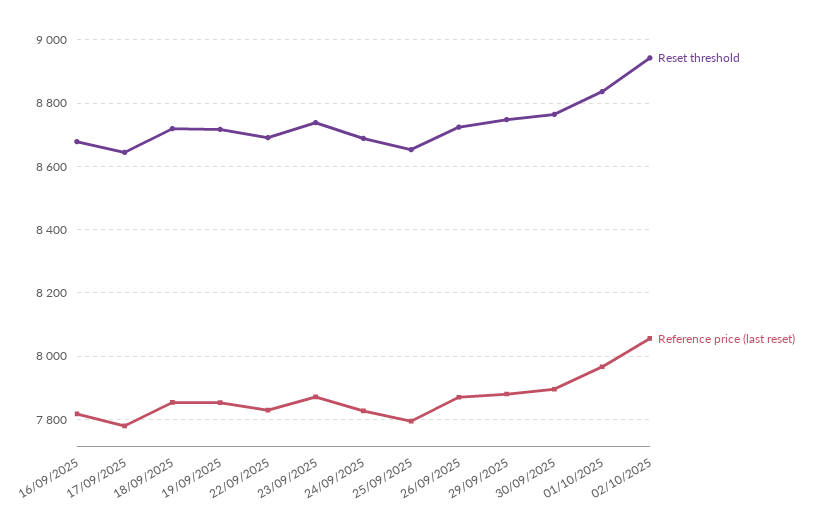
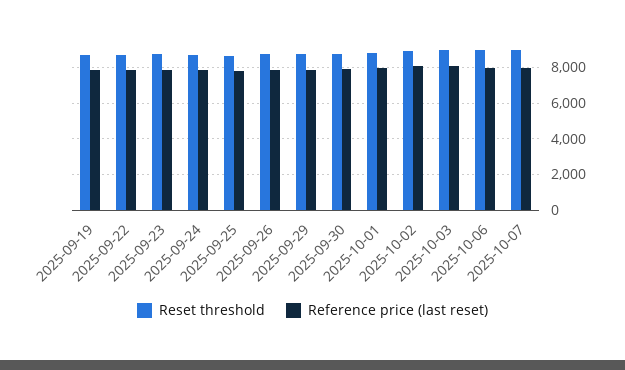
Reset threshold, 16/09/2025: 8680 -> none
Reference price (last reset), 16/09/2025: 7820 -> none
Reset threshold, 17/09/2025: 8640 -> none
Reference price (last reset), 17/09/2025: 7780 -> none
Reset threshold, 18/09/2025: 8720 -> none
Reference price (last reset), 18/09/2025: 7860 -> none
Reset threshold, 2025-10-03: none -> 9000
Reference price (last reset), 2025-10-03: none -> 8000
Reset threshold, 2025-10-06: none -> 9000
Reference price (last reset), 2025-10-06: none -> 8000
Reset threshold, 2025-10-07: none -> 9000
Reference price (last reset), 2025-10-07: none -> 8000

